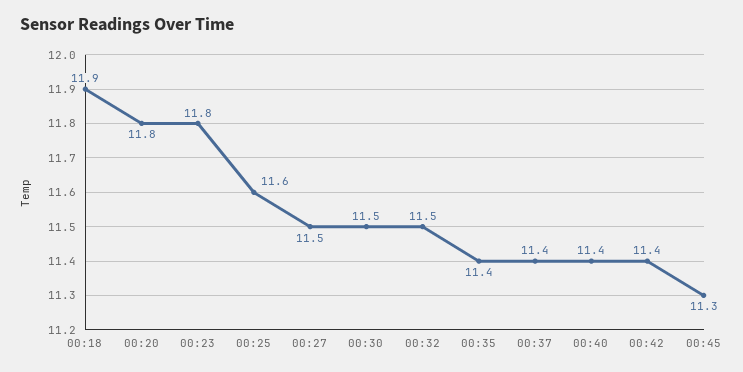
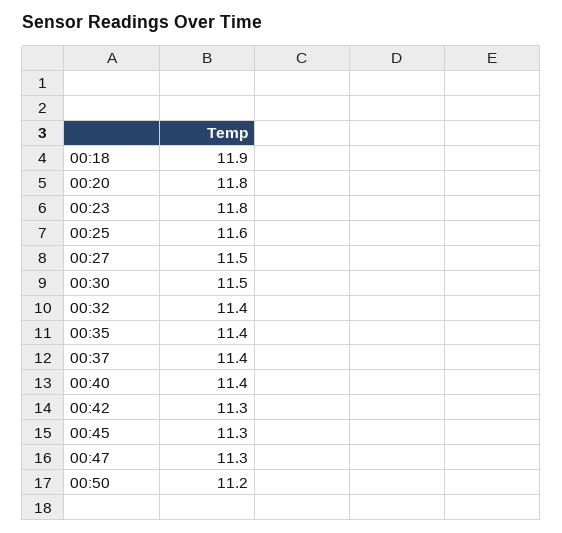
00:32: 11.5 -> 11.4
00:42: 11.4 -> 11.3
00:47: none -> 11.3
00:50: none -> 11.2

